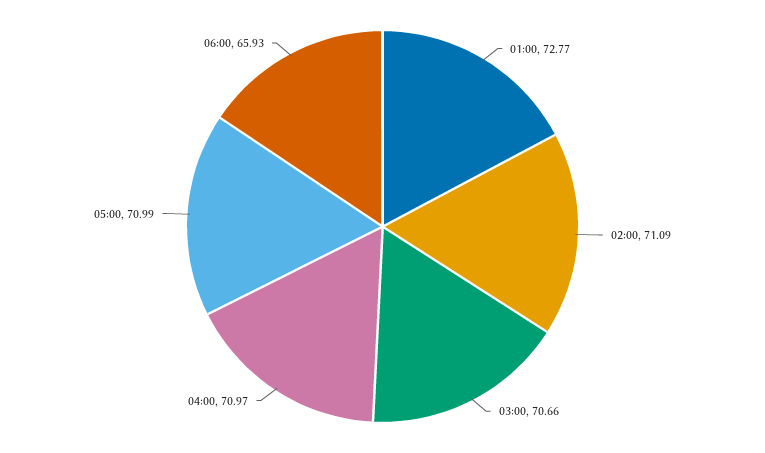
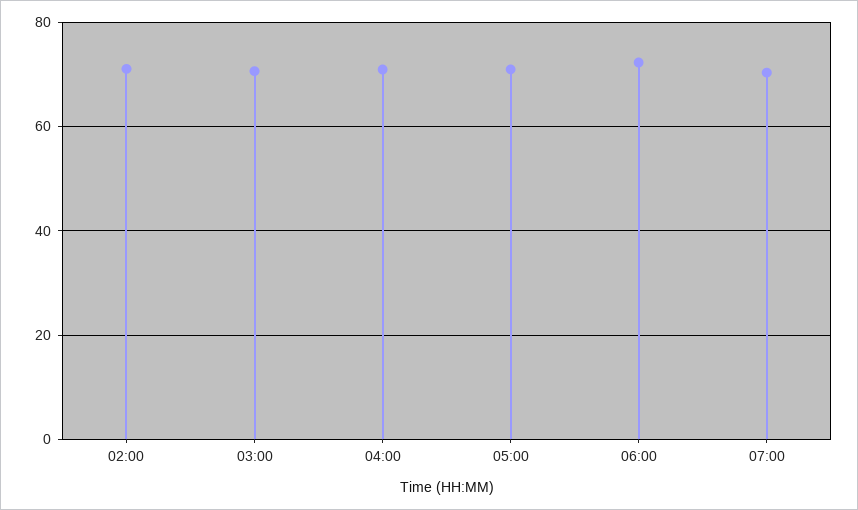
01:00: 72.77 -> none
06:00: 65.93 -> 72
07:00: none -> 70

